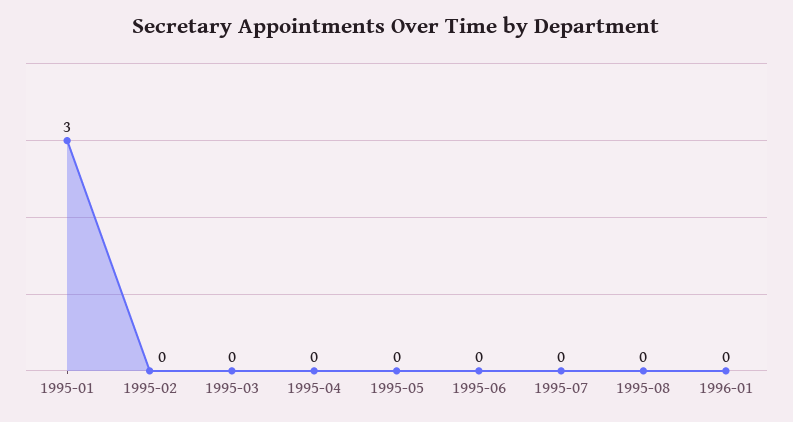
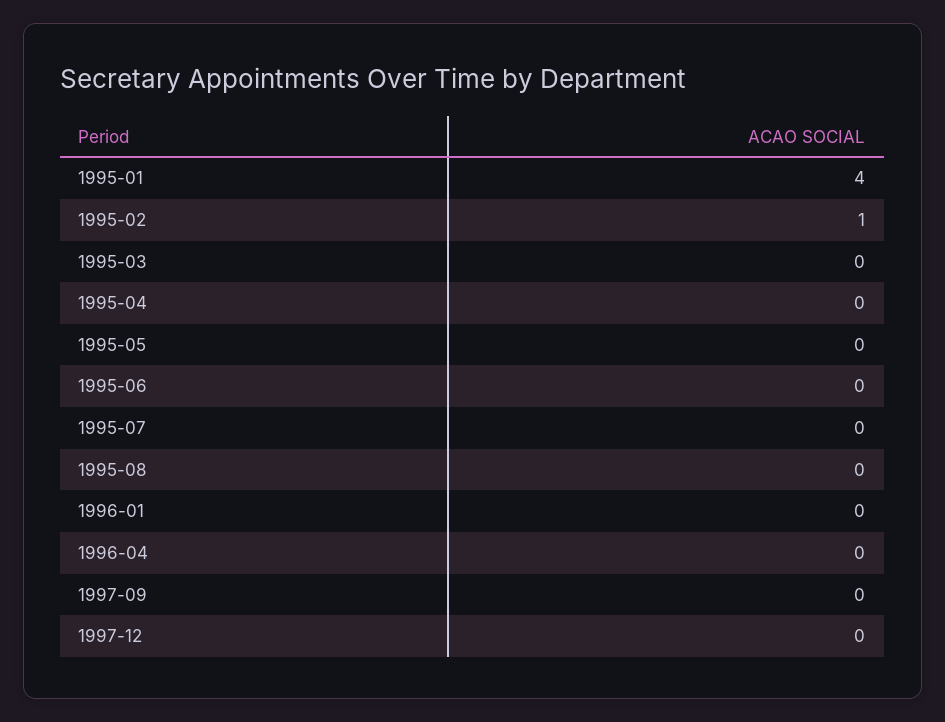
1995-01: 3 -> 4
1995-02: 0 -> 1
1996-04: none -> 0
1997-09: none -> 0
1997-12: none -> 0

